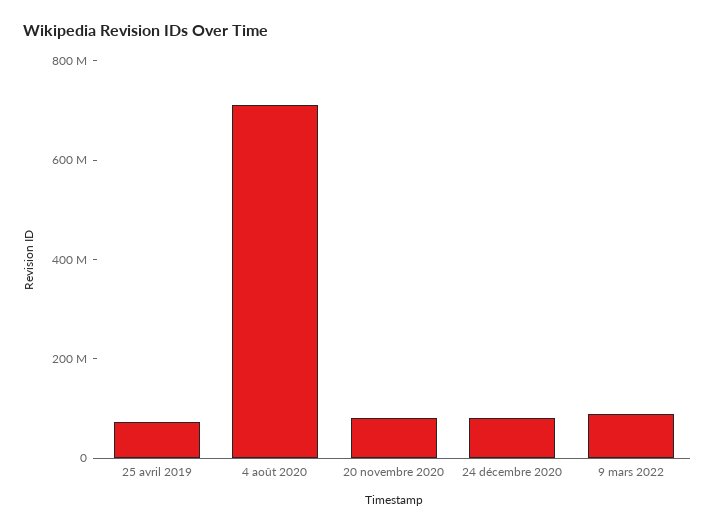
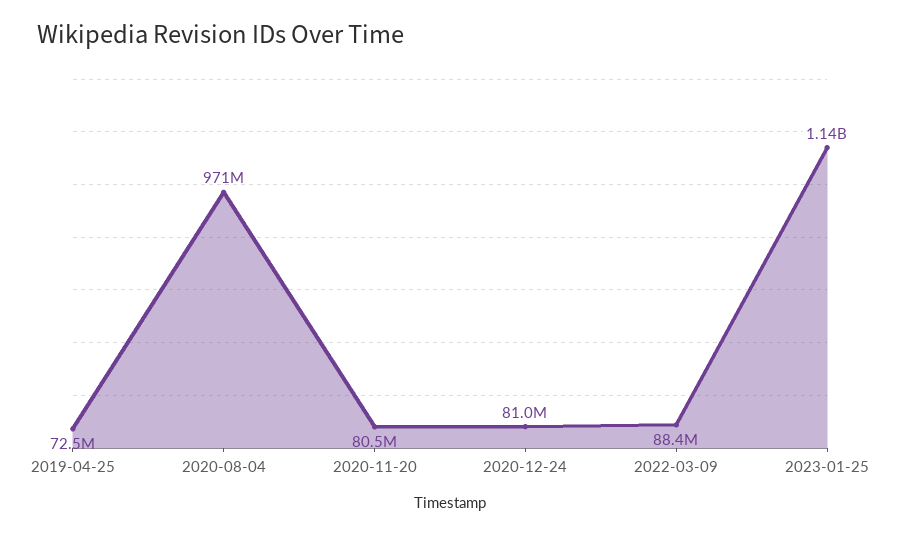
4 août 2020: 700000000 -> 971000000
2023-01-25: none -> 1140000000

